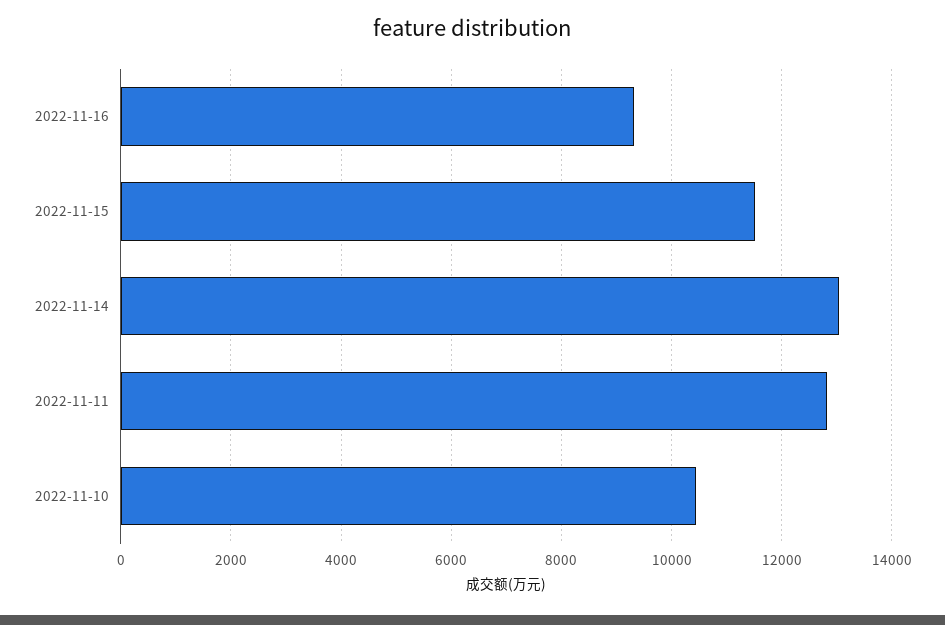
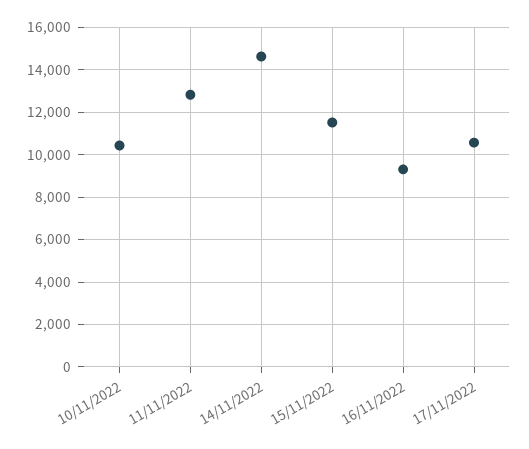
2022-11-14: 13000 -> 14500
17/11/2022: none -> 10500

